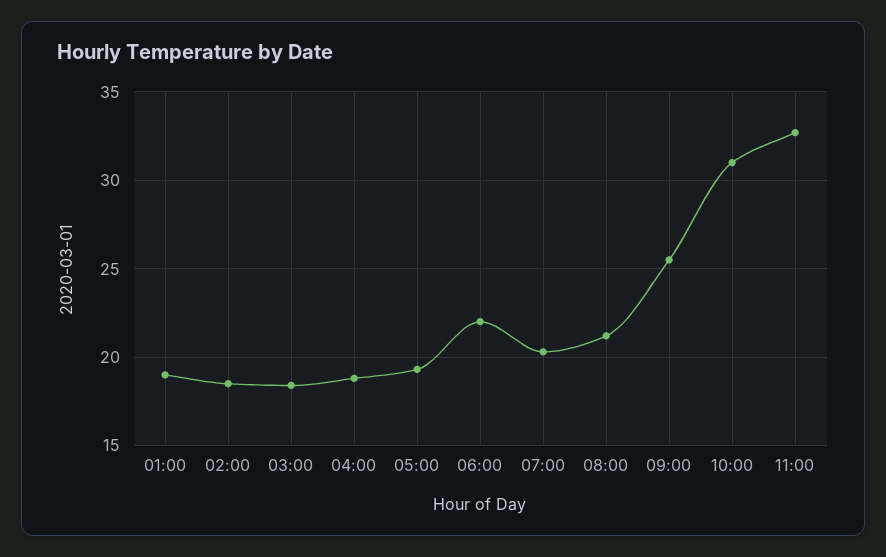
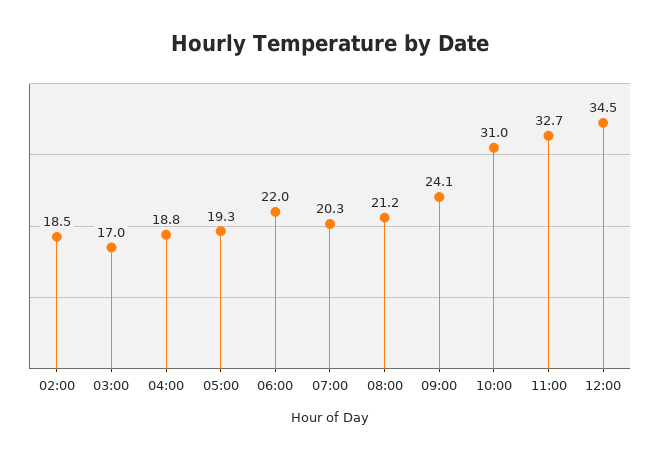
01:00: 19 -> none
03:00: 18.5 -> 17
09:00: 25.5 -> 24.1
12:00: none -> 34.5

